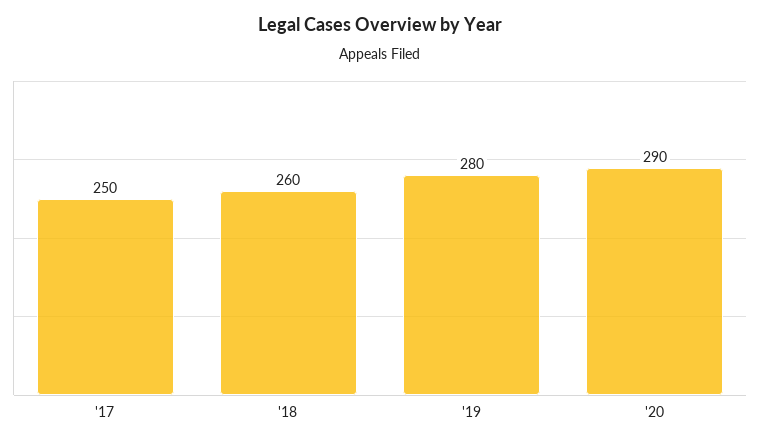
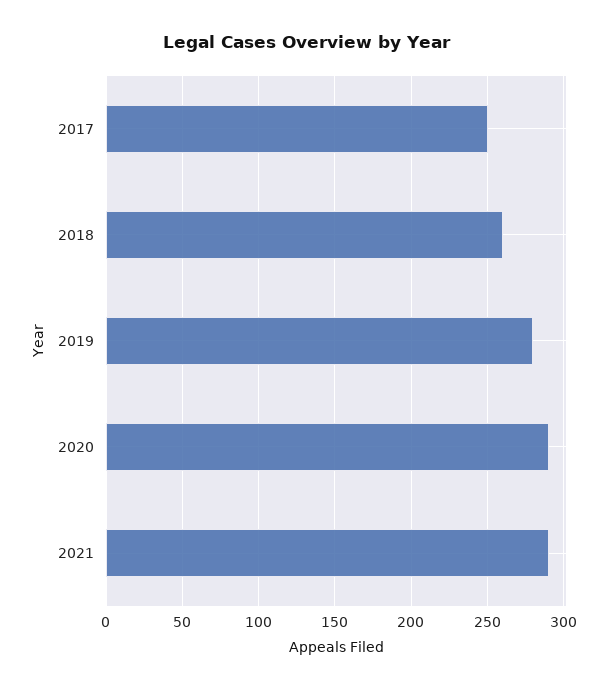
2021: none -> 290

